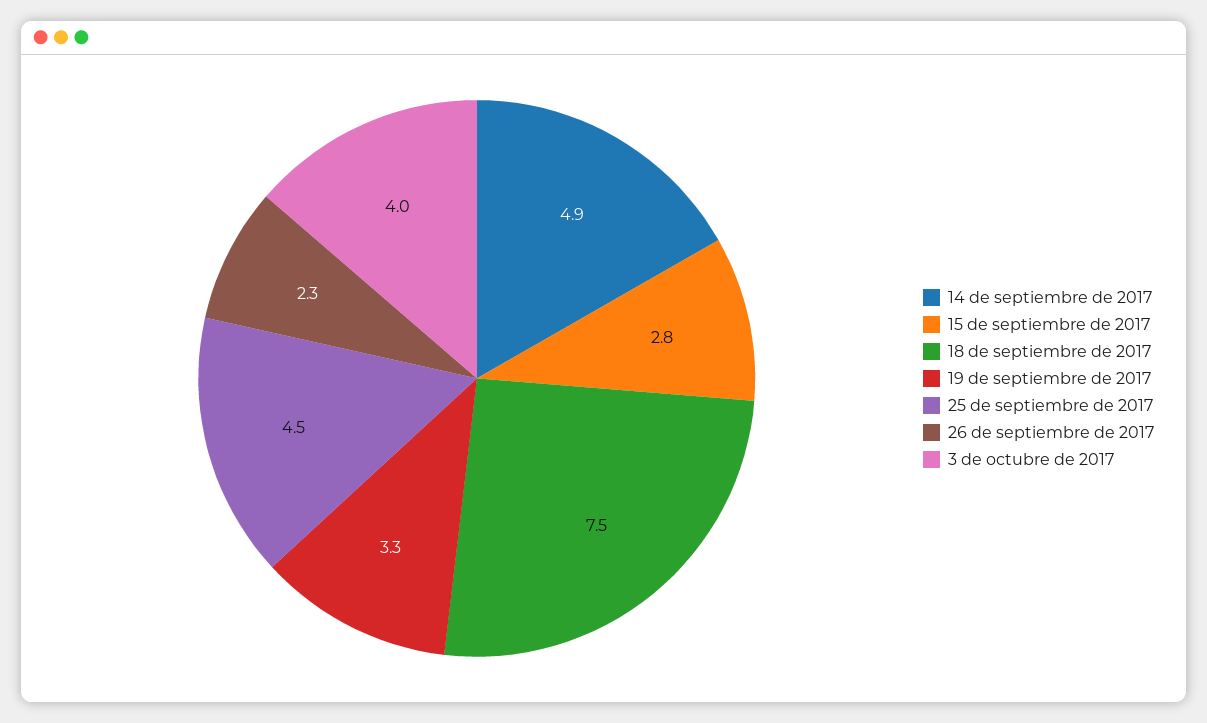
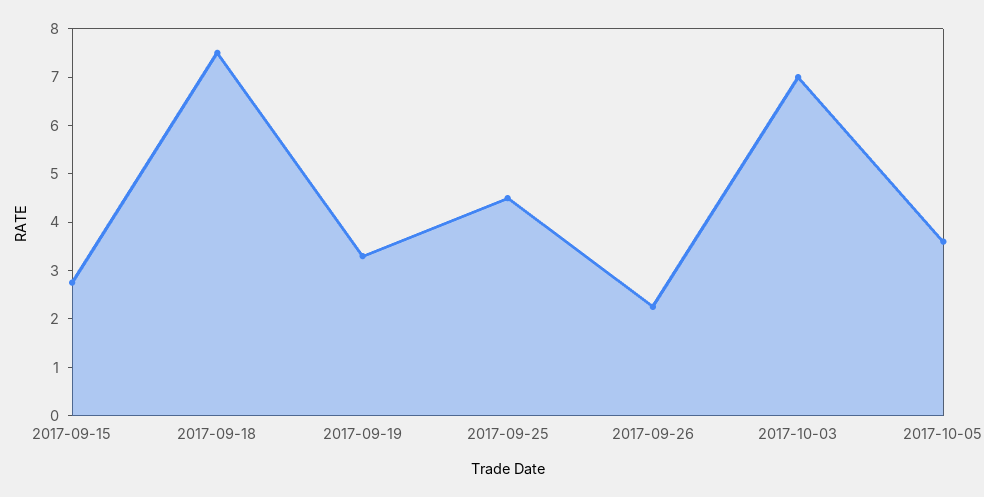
14 de septiembre de 2017: 4.9 -> none
3 de octubre de 2017: 4 -> 7
2017-10-05: none -> 3.6

